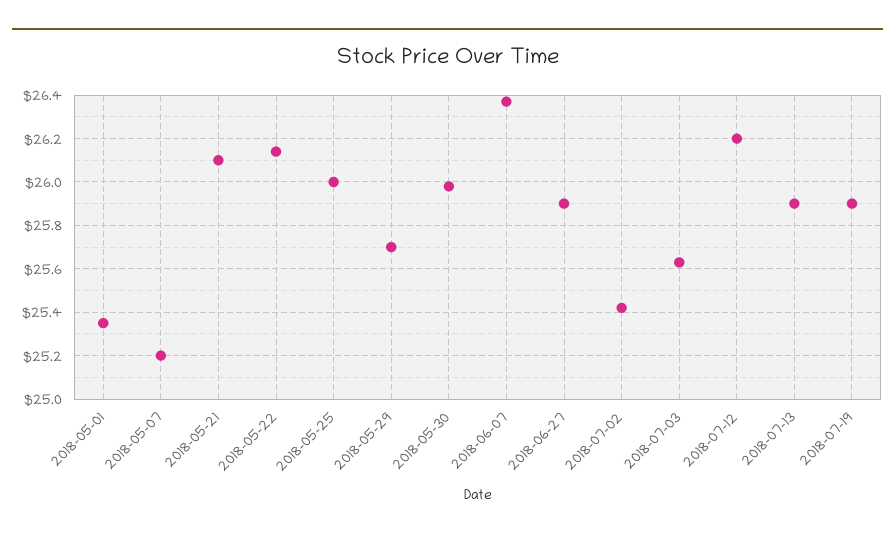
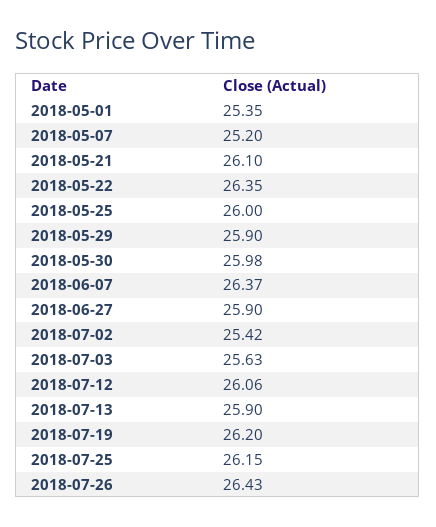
2018-05-22: 26.15 -> 26.35
2018-05-29: 25.7 -> 25.9
2018-07-12: 26.2 -> 26.06
2018-07-19: 25.9 -> 26.2
2018-07-25: none -> 26.15
2018-07-26: none -> 26.43

